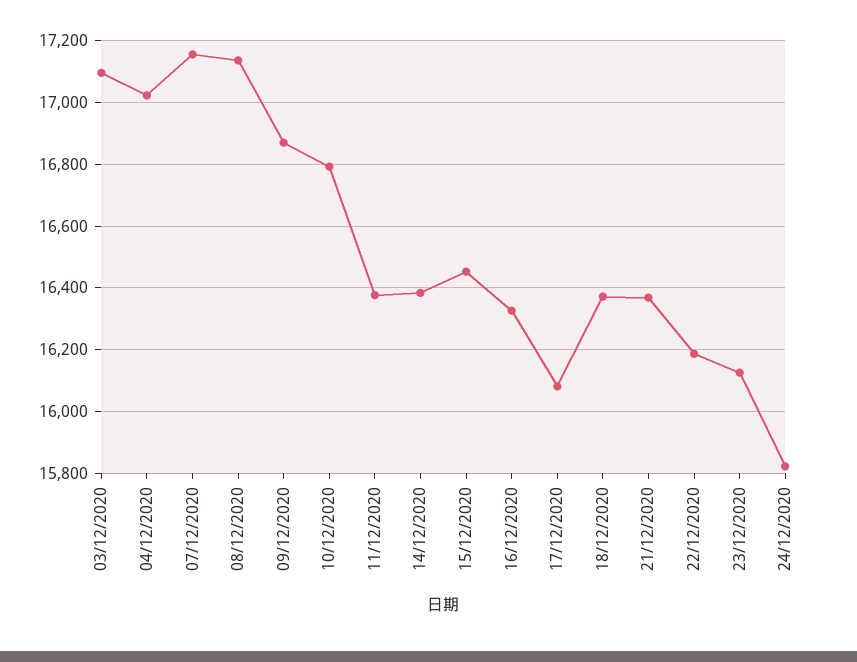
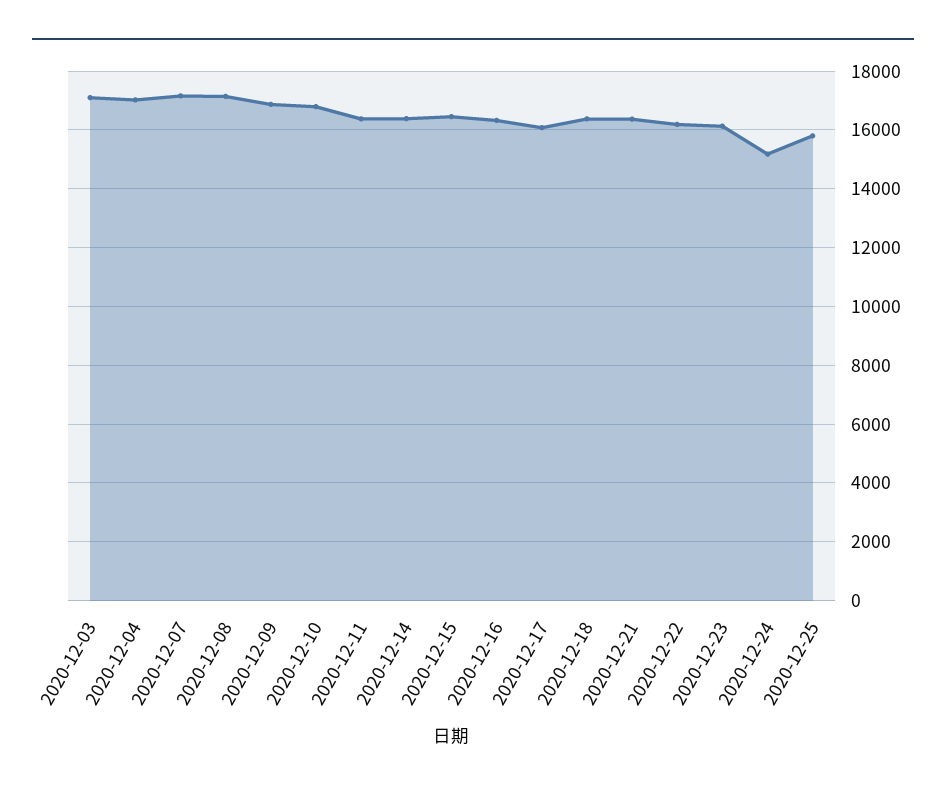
24/12/2020: 15820 -> 15250
2020-12-25: none -> 15750

